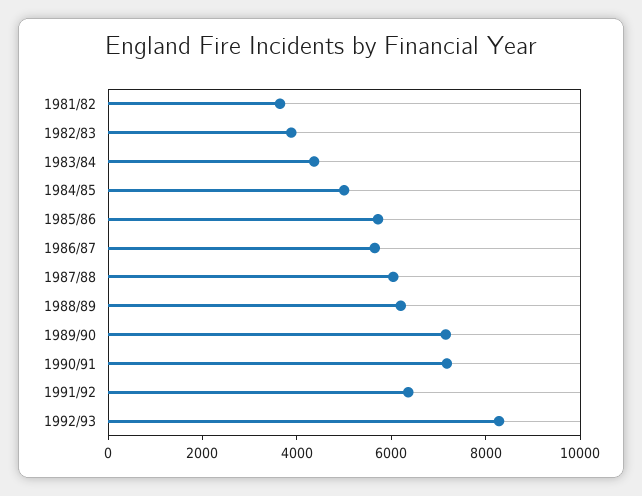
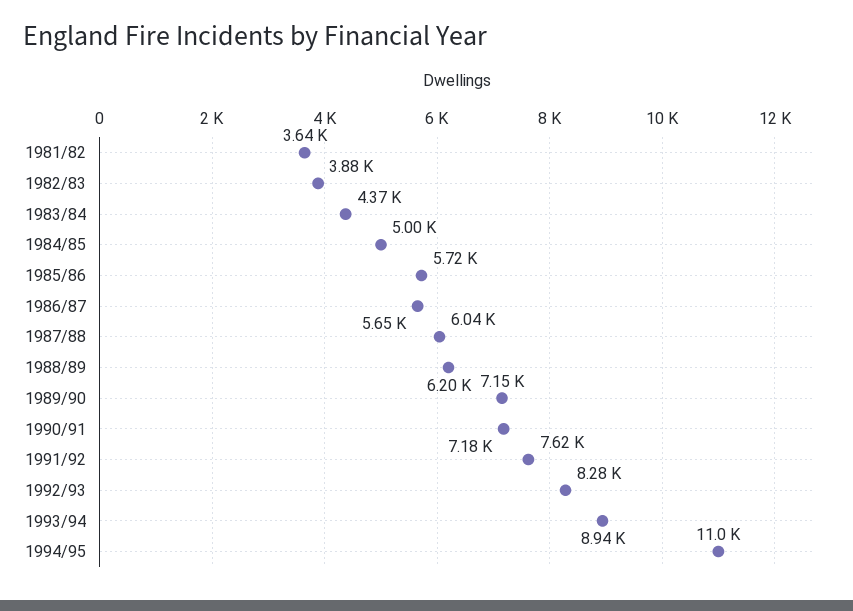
1991/92: 6500 -> 7620
1993/94: none -> 8940
1994/95: none -> 11000

